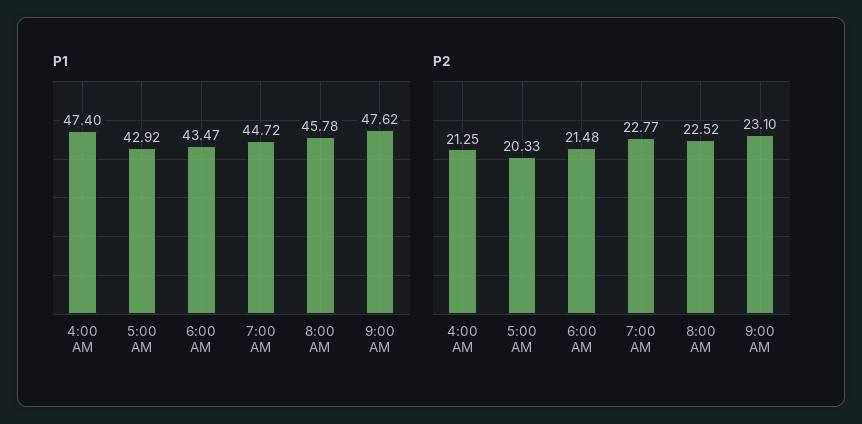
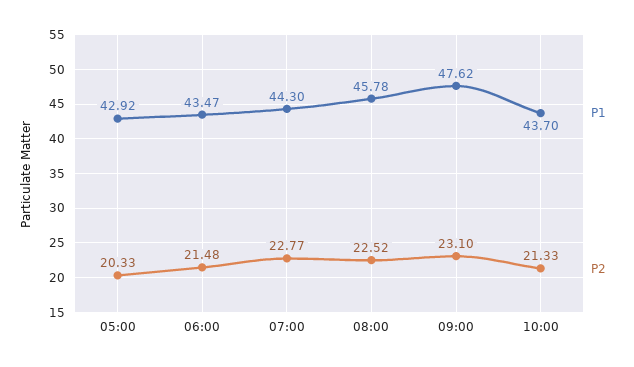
P1, 4:00 AM: 47.4 -> none
P1, 7:00 AM: 44.72 -> 44.3
P2, 4:00 AM: 21.25 -> none
P1, 10:00: none -> 43.7
P2, 10:00: none -> 21.33

